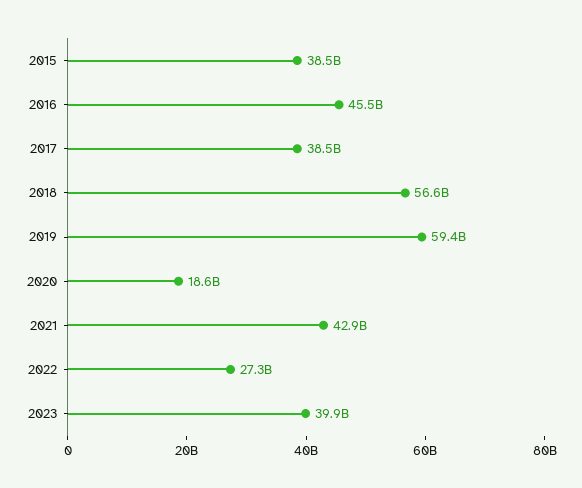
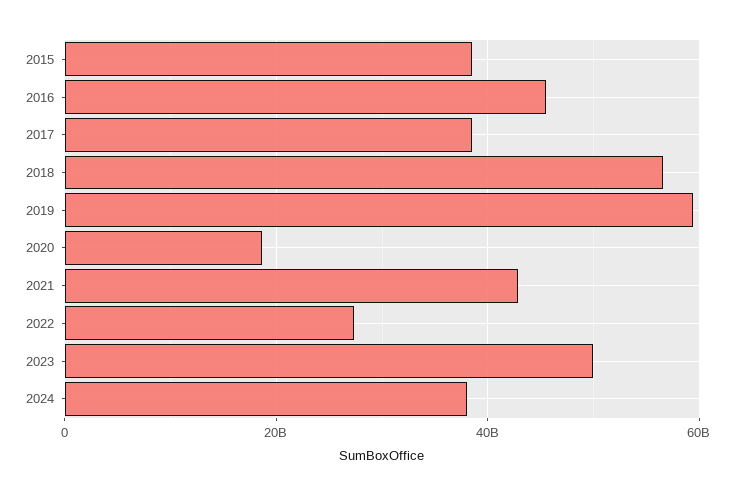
2023: 39900000000 -> 50000000000
2024: none -> 38000000000

